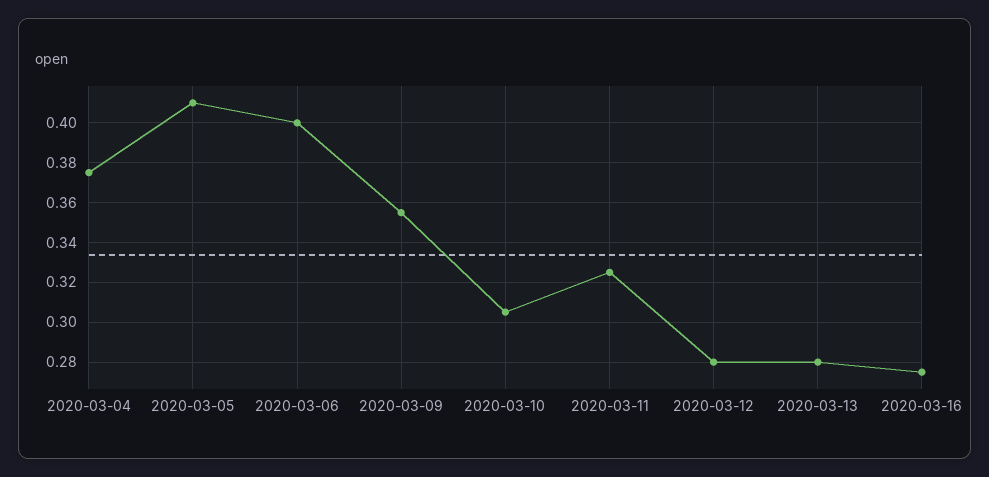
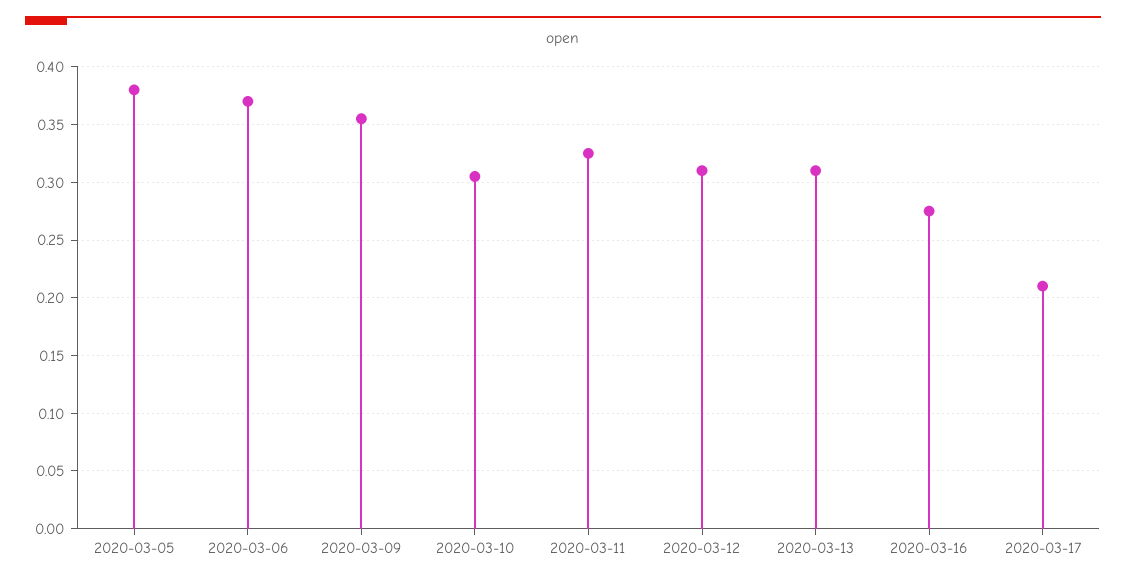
2020-03-04: 0.375 -> none
2020-03-05: 0.41 -> 0.38
2020-03-06: 0.4 -> 0.37
2020-03-12: 0.28 -> 0.31
2020-03-13: 0.28 -> 0.31
2020-03-17: none -> 0.21

